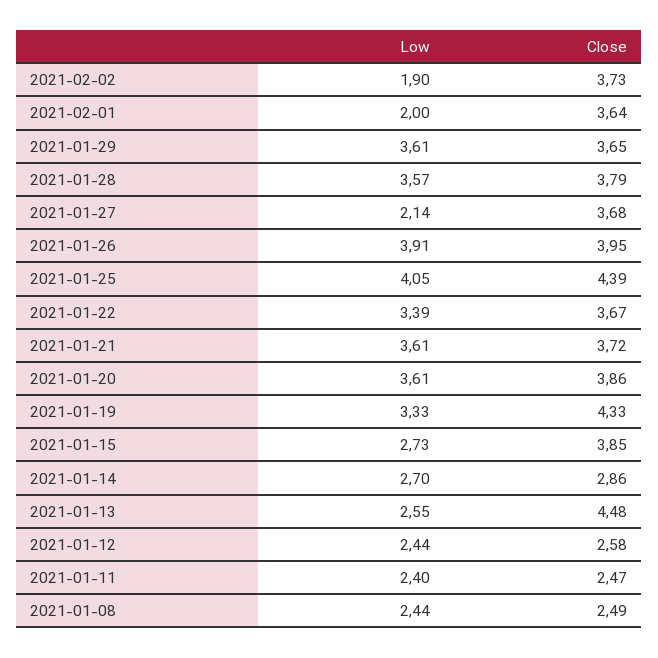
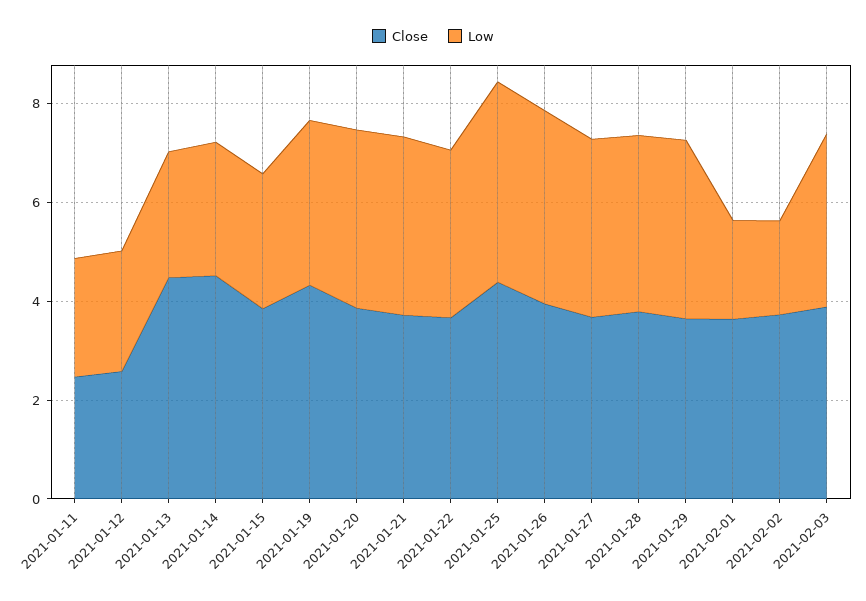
Low, 2021-01-27: 2.14 -> 3.5
Close, 2021-01-14: 2.86 -> 4.5
Low, 2021-01-08: 2.44 -> none
Close, 2021-01-08: 2.49 -> none
Close, 2021-02-03: none -> 4
Low, 2021-02-03: none -> 3.5

